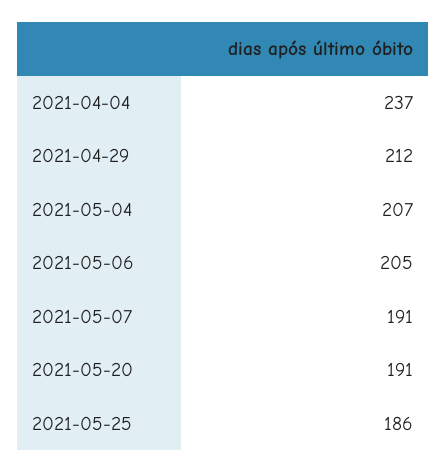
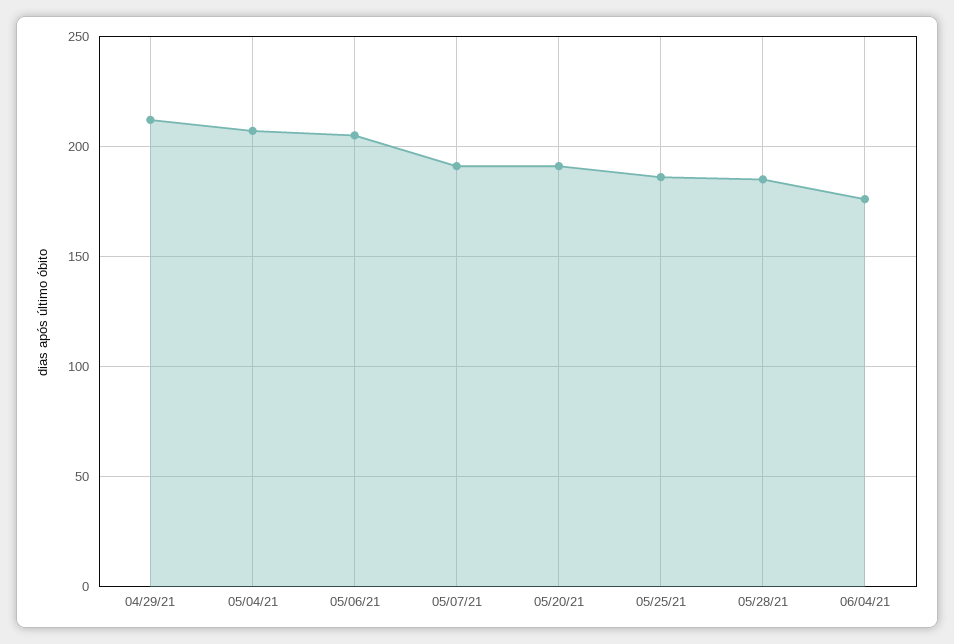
2021-04-04: 237 -> none
05/28/21: none -> 185
06/04/21: none -> 175

